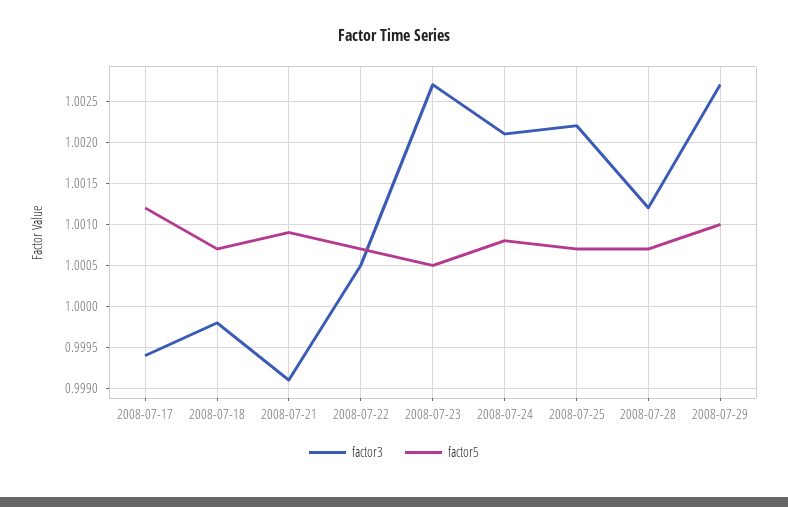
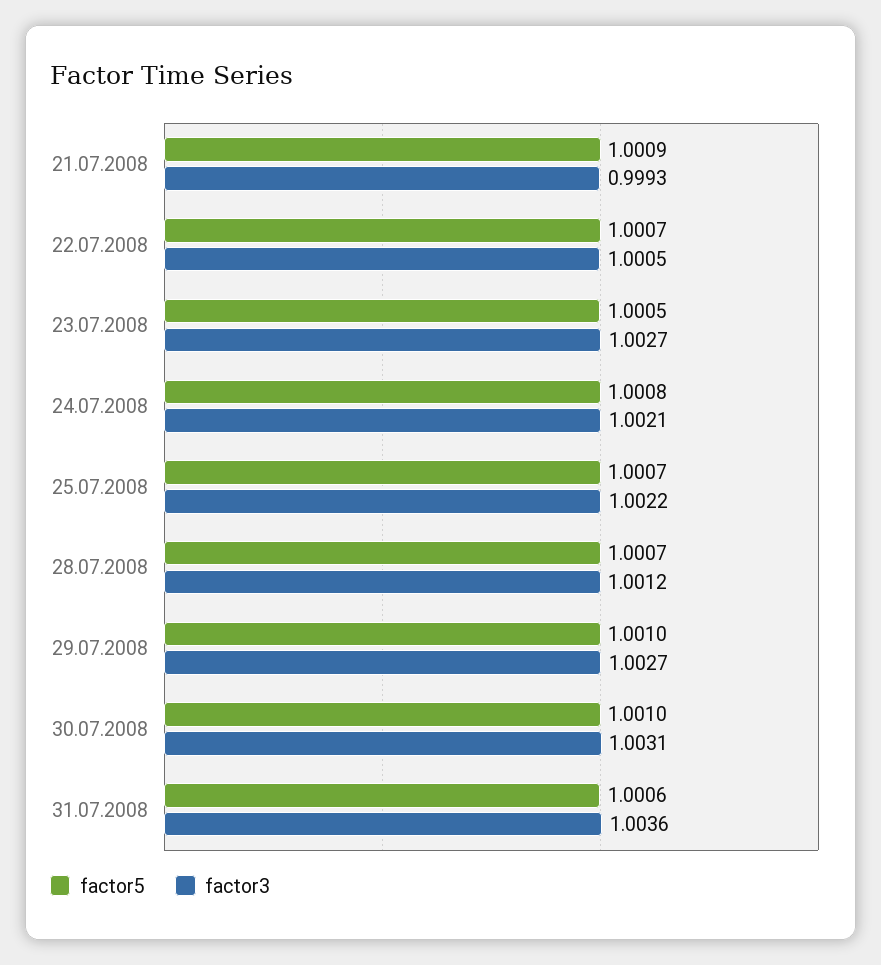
factor3, 2008-07-17: 0.9994 -> none
factor5, 2008-07-17: 1.0012 -> none
factor3, 2008-07-18: 0.9998 -> none
factor5, 2008-07-18: 1.0007 -> none
factor3, 2008-07-21: 0.9991 -> 0.9993
factor5, 30.07.2008: none -> 1.001
factor3, 30.07.2008: none -> 1.0031
factor5, 31.07.2008: none -> 1.0006
factor3, 31.07.2008: none -> 1.0036

